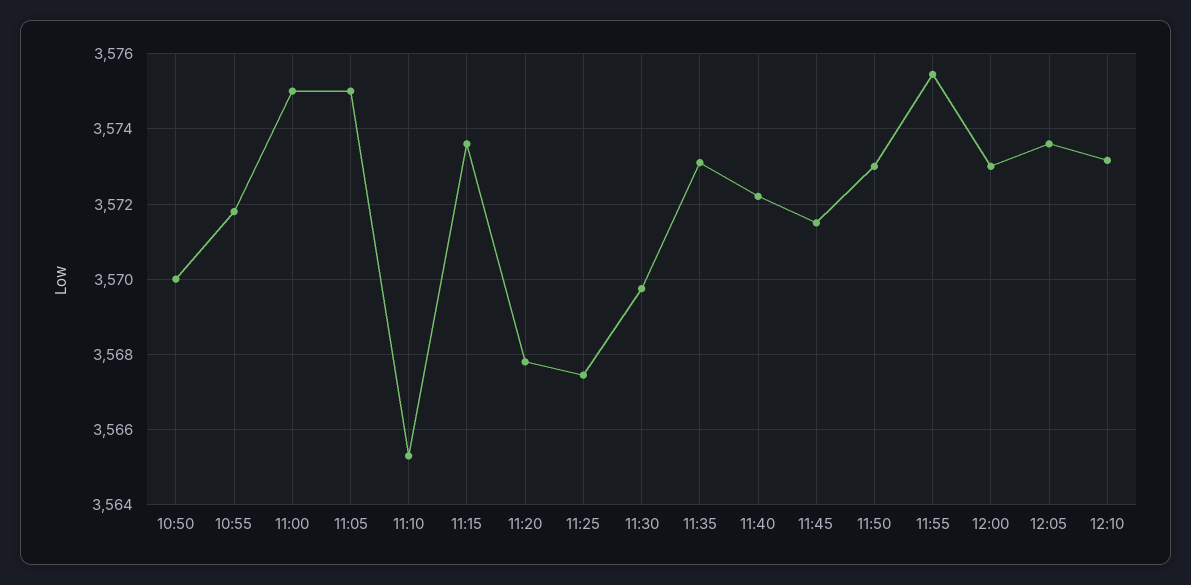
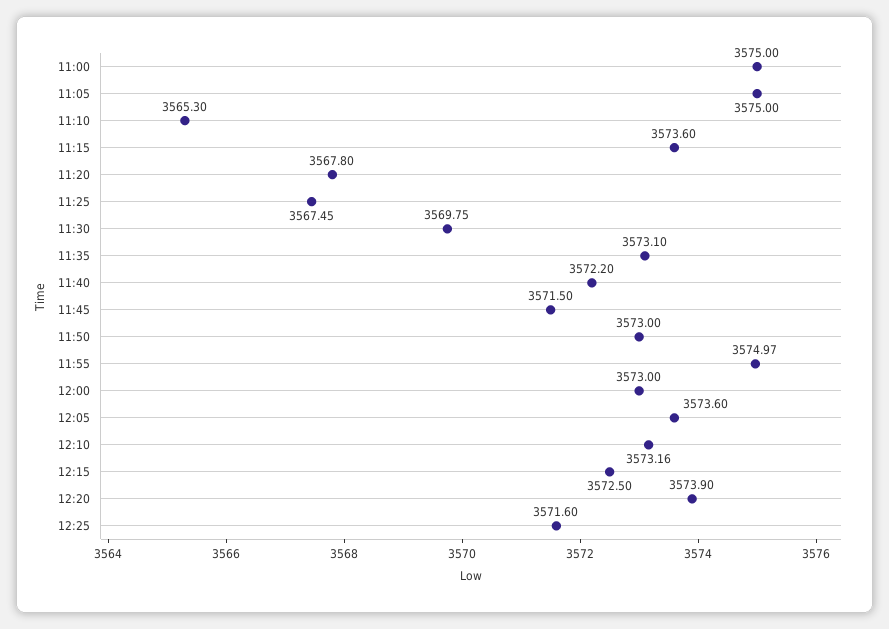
10:50: 3570 -> none
10:55: 3571.8 -> none
11:55: 3575.4 -> 3574.97
12:15: none -> 3572.5
12:20: none -> 3573.9
12:25: none -> 3571.6

